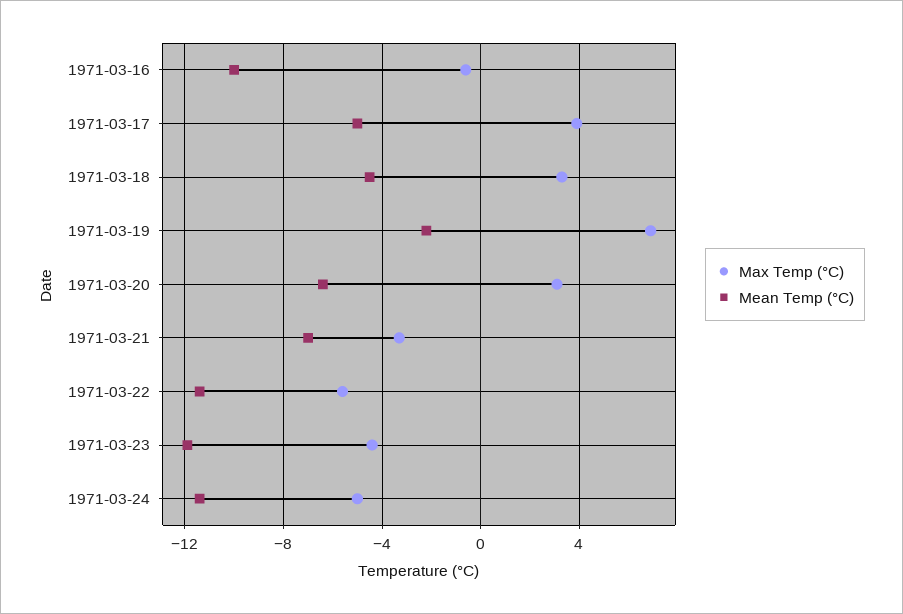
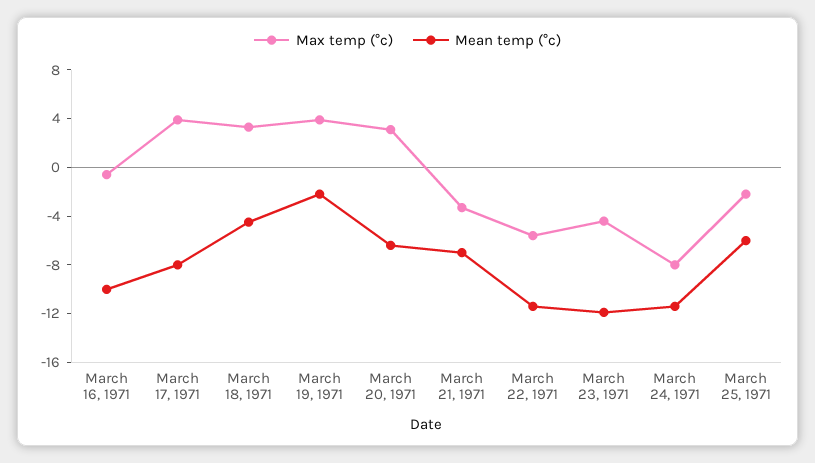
Mean Temp (°C), 1971-03-17: -5 -> -8
Max Temp (°C), 1971-03-19: 7 -> 4
Max Temp (°C), 1971-03-24: -5 -> -8
Max Temp (°C), March 25, 1971: none -> -2
Mean Temp (°C), March 25, 1971: none -> -6

